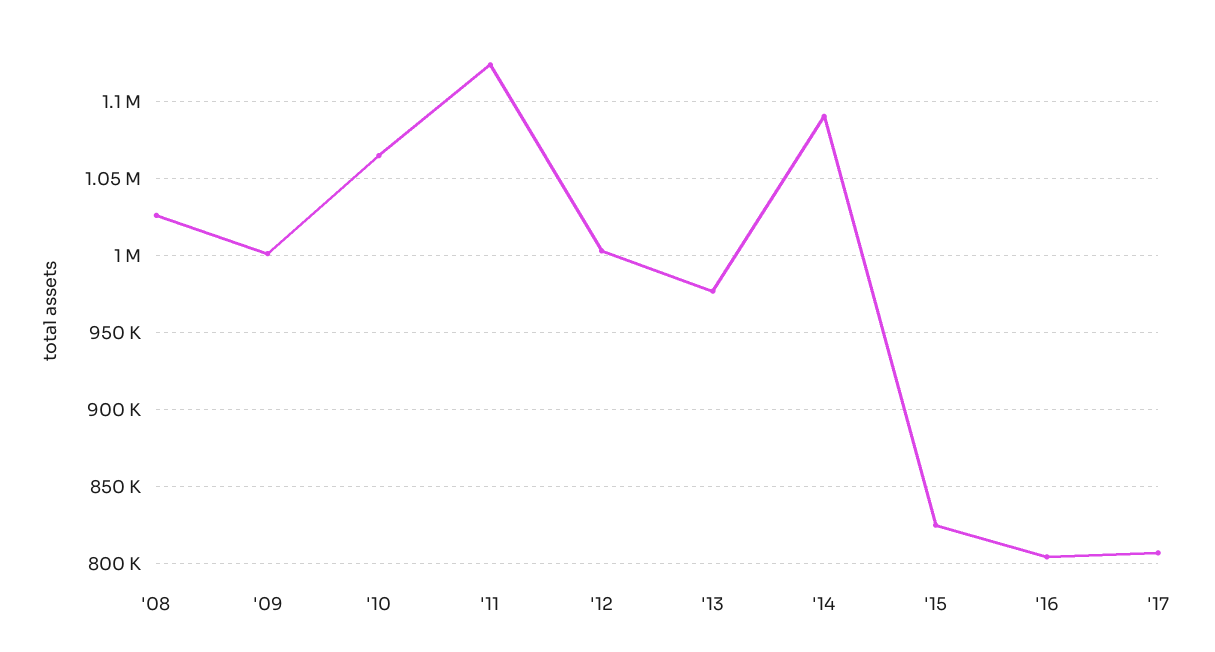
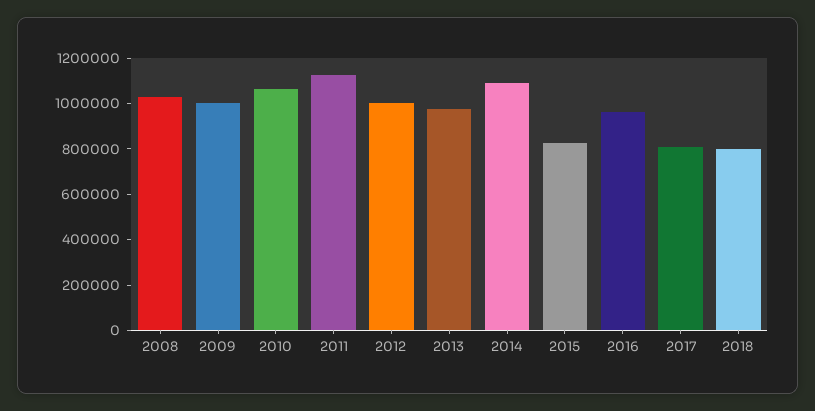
'16: 805000 -> 950000
2018: none -> 800000

